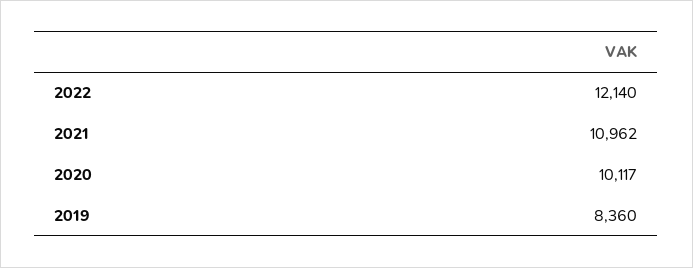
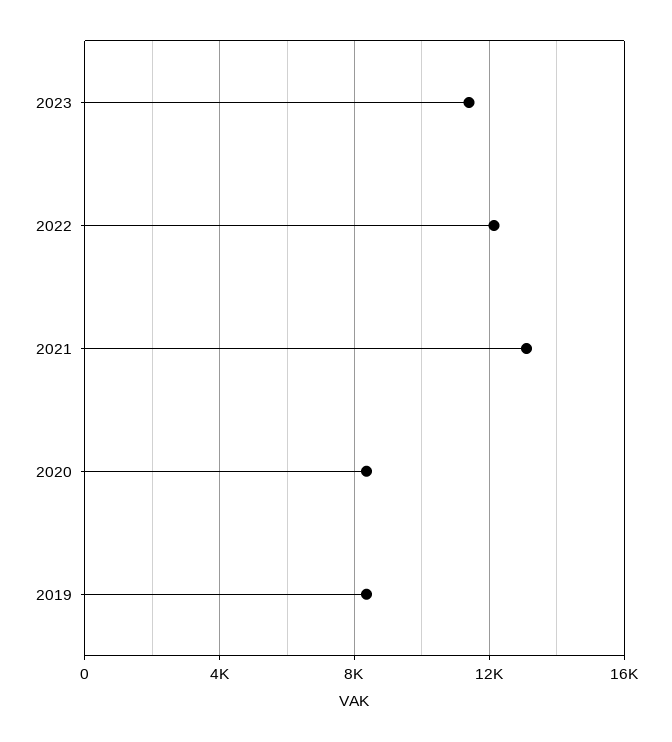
2021: 10962 -> 13000
2020: 10117 -> 8500
2023: none -> 11500

